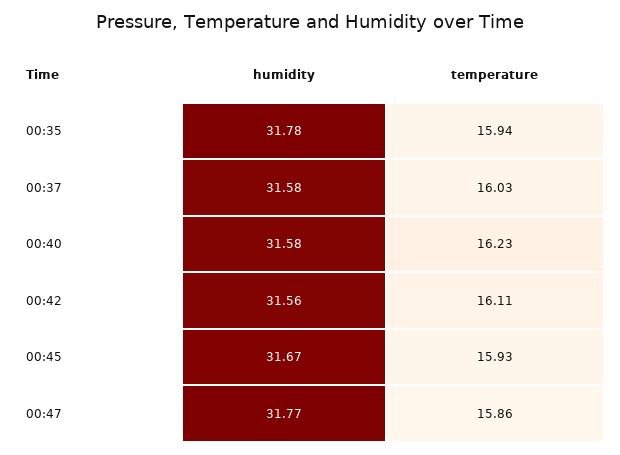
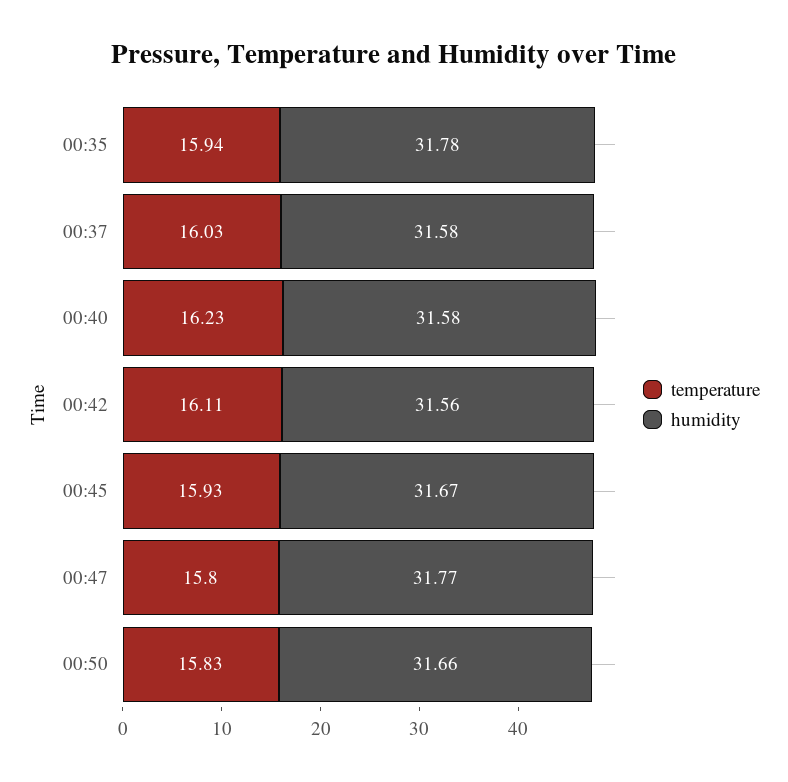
temperature, 00:47: 15.86 -> 15.8
temperature, 00:50: none -> 15.83
humidity, 00:50: none -> 31.66

